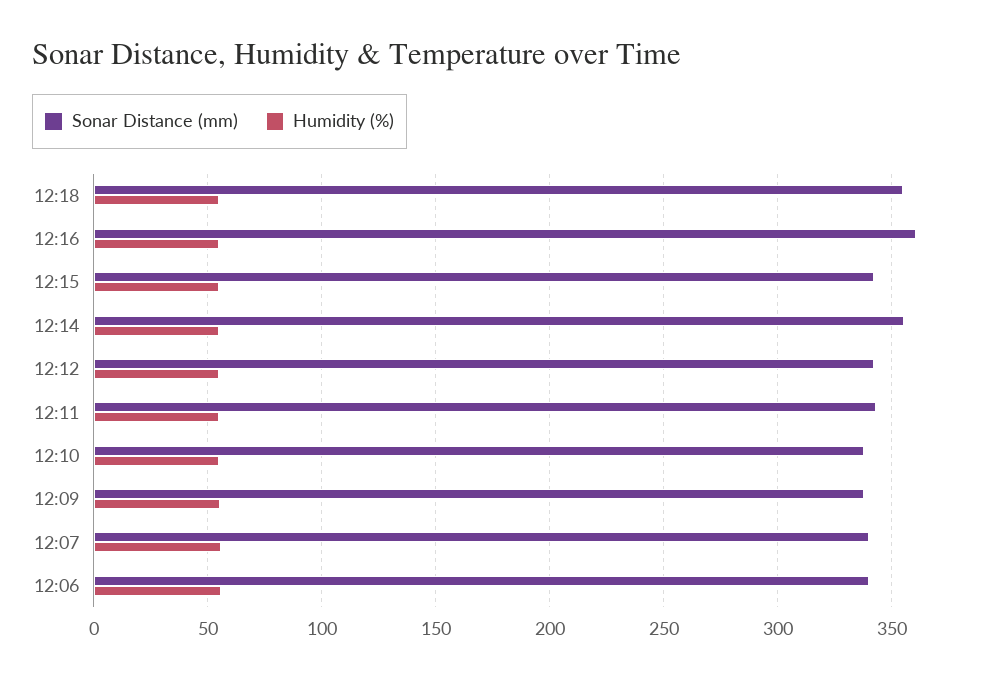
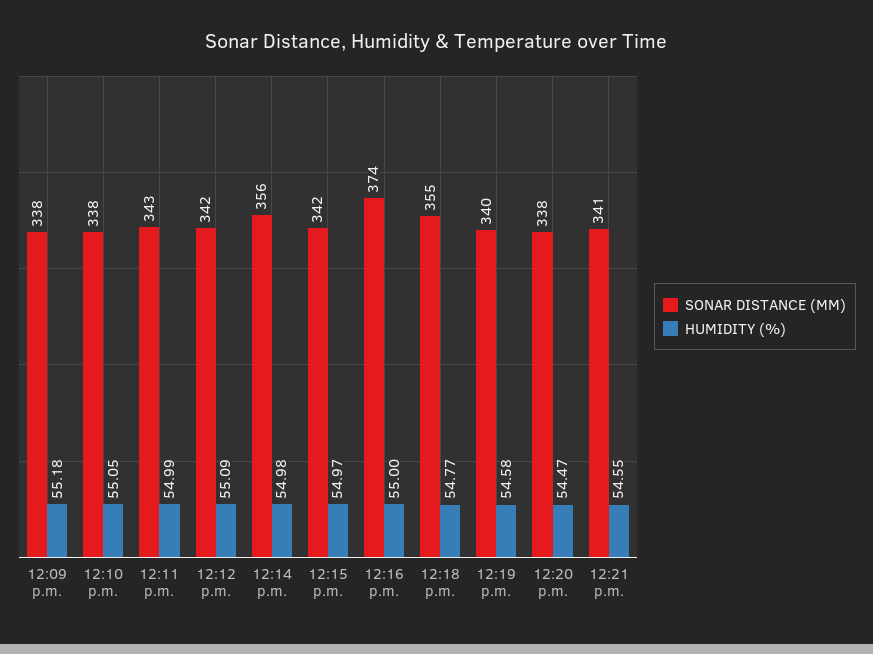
Sonar Distance (mm), 12:16: 360 -> 374
Sonar Distance (mm), 12:07: 340 -> none
Humidity (%), 12:07: 55 -> none
Sonar Distance (mm), 12:06: 340 -> none
Humidity (%), 12:06: 55 -> none
Sonar Distance (mm), 12:19 p.m.: none -> 340
Humidity (%), 12:19 p.m.: none -> 54.58
Sonar Distance (mm), 12:20 p.m.: none -> 338
Humidity (%), 12:20 p.m.: none -> 54.47
Sonar Distance (mm), 12:21 p.m.: none -> 341
Humidity (%), 12:21 p.m.: none -> 54.55

